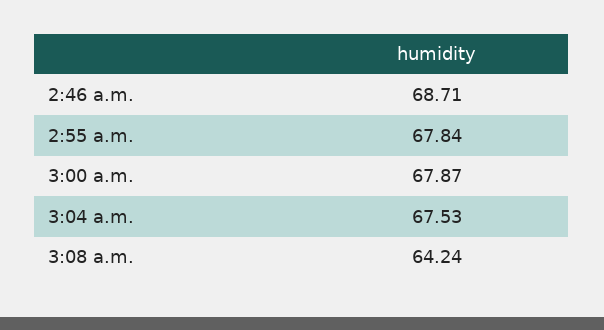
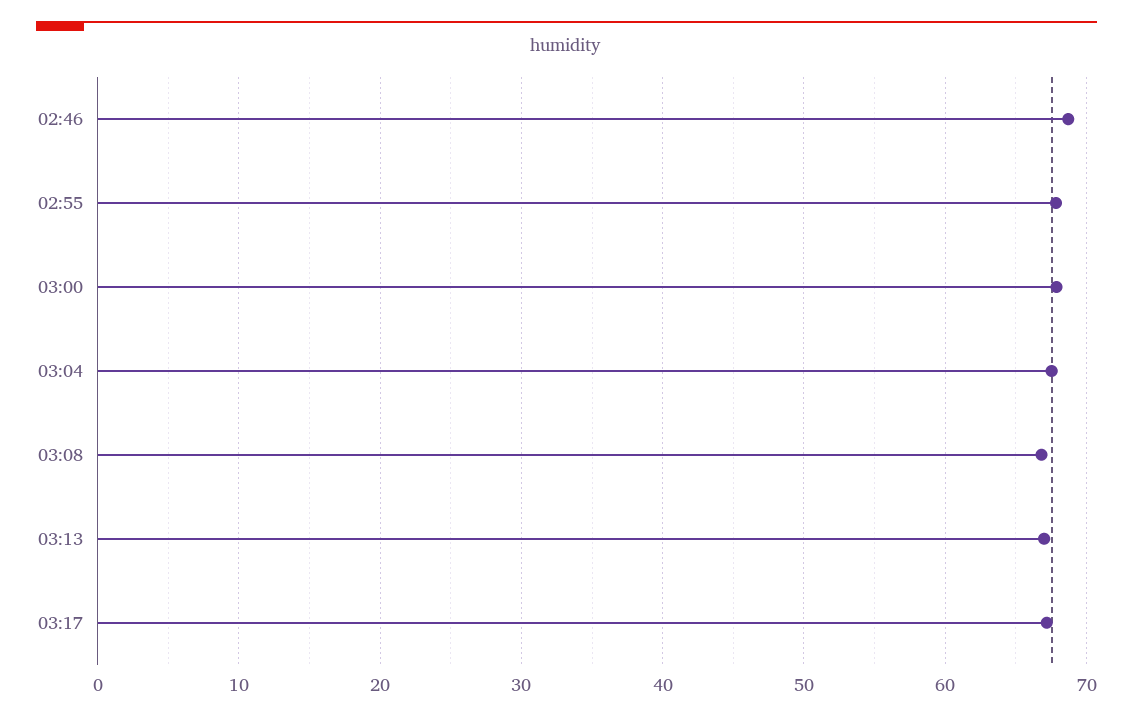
3:08 a.m.: 64.24 -> 67
03:13: none -> 67
03:17: none -> 67

